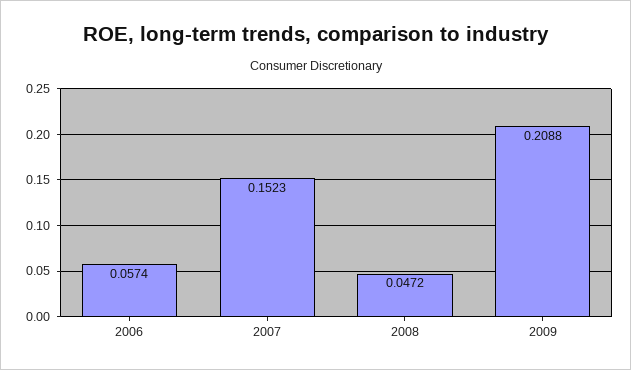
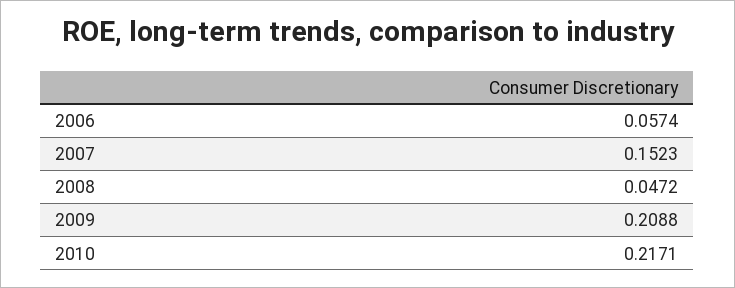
2010: none -> 0.2171

